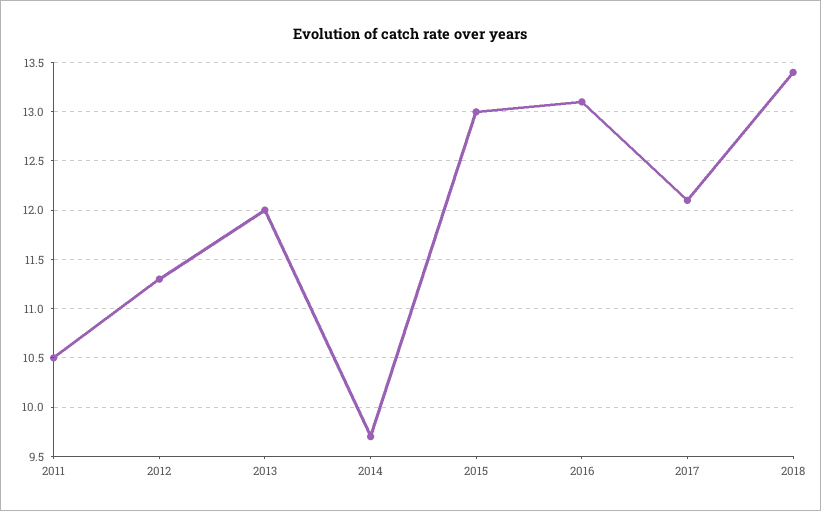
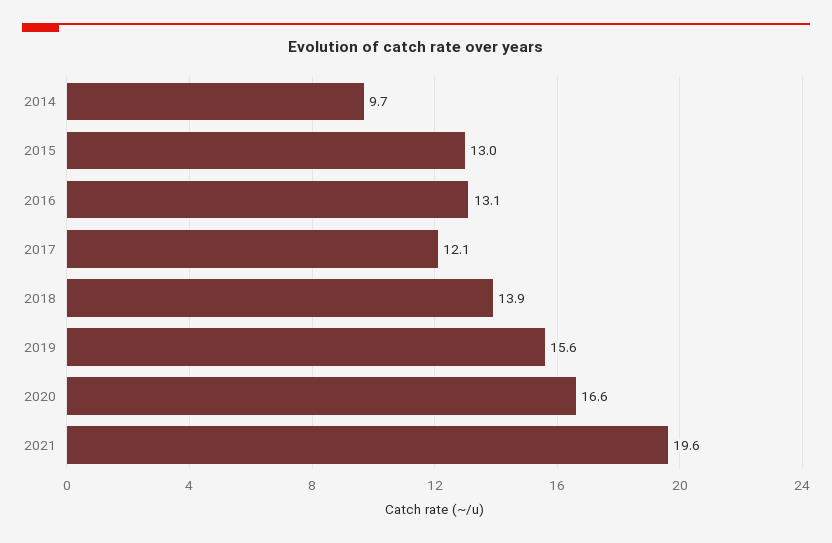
2011: 10.5 -> none
2012: 11.3 -> none
2013: 12 -> none
2018: 13.4 -> 13.9
2019: none -> 15.6
2020: none -> 16.6
2021: none -> 19.6

